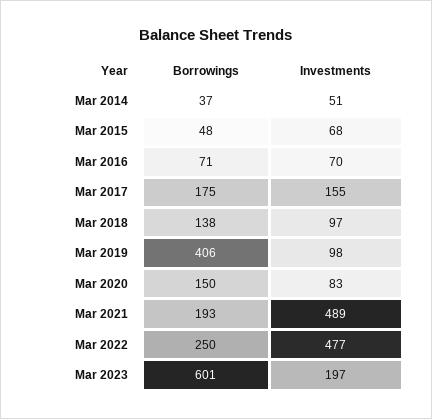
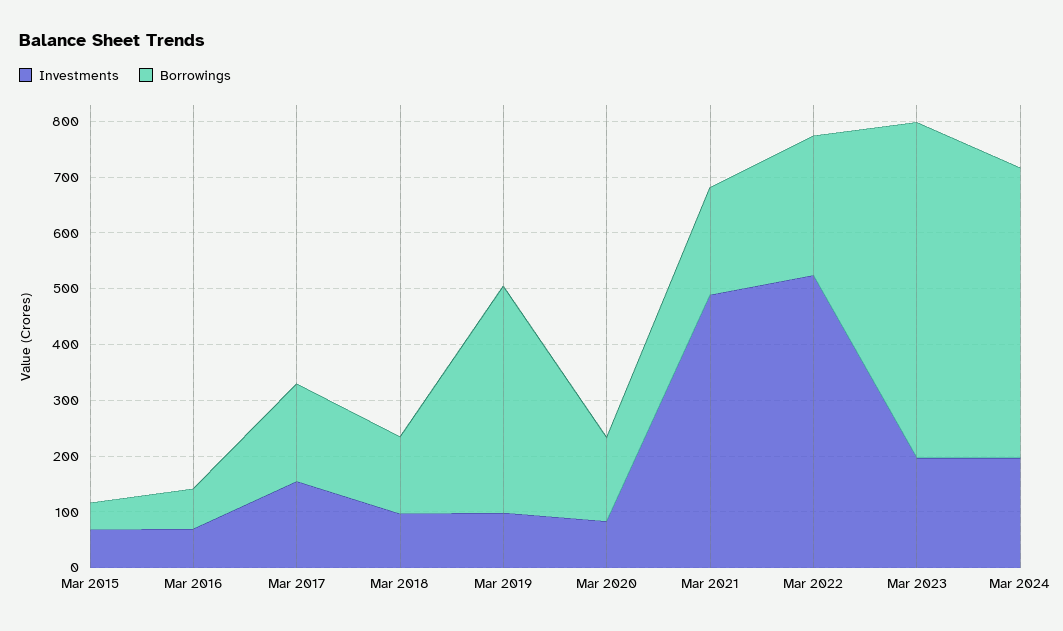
Borrowings, Mar 2014: 37 -> none
Investments, Mar 2014: 51 -> none
Investments, Mar 2022: 477 -> 520
Investments, Mar 2024: none -> 200
Borrowings, Mar 2024: none -> 520

